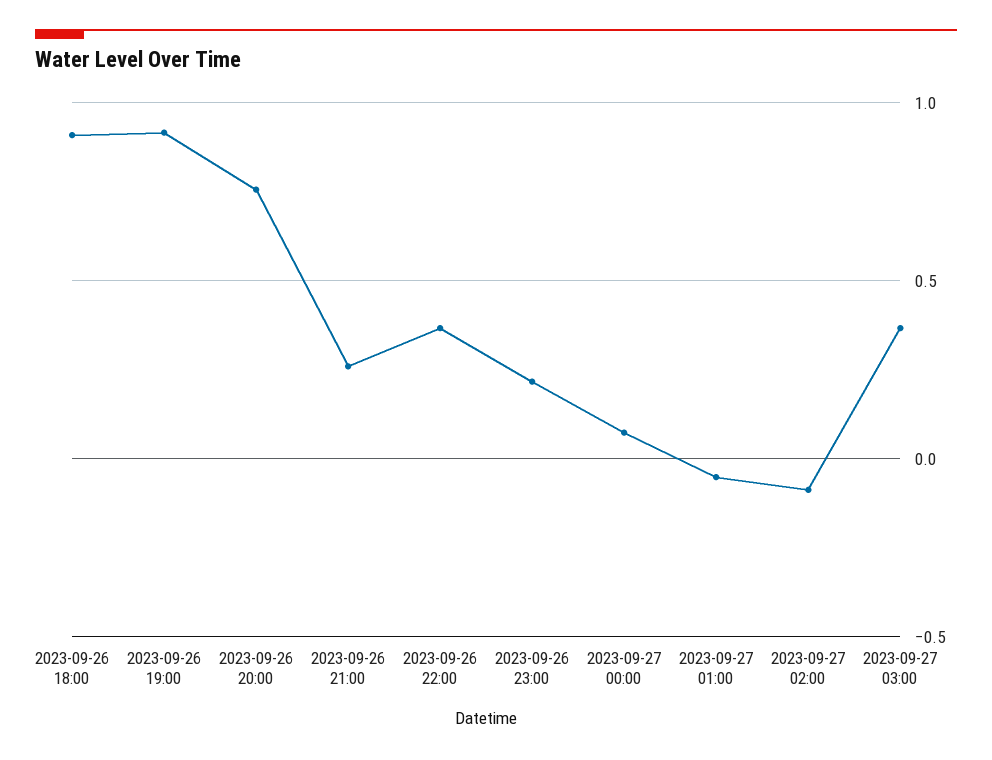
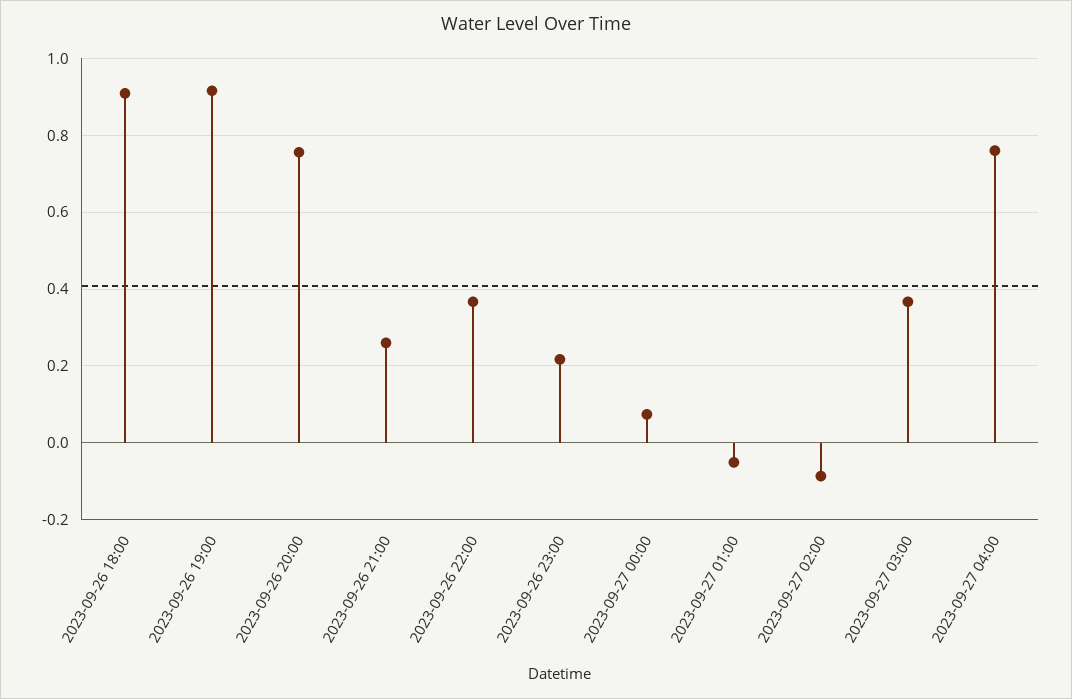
2023-09-27 04:00: none -> 0.76

